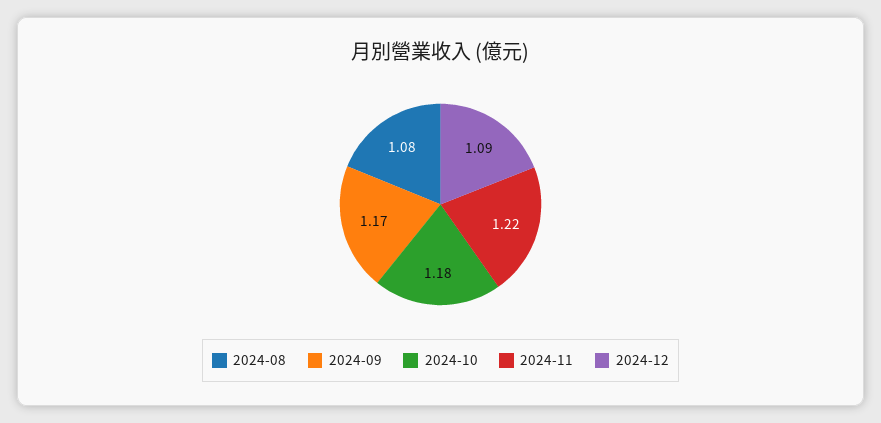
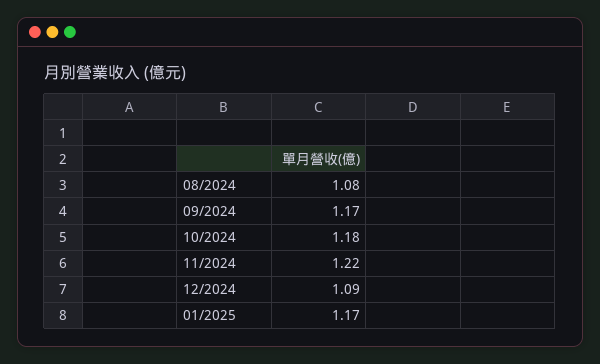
01/2025: none -> 1.17

